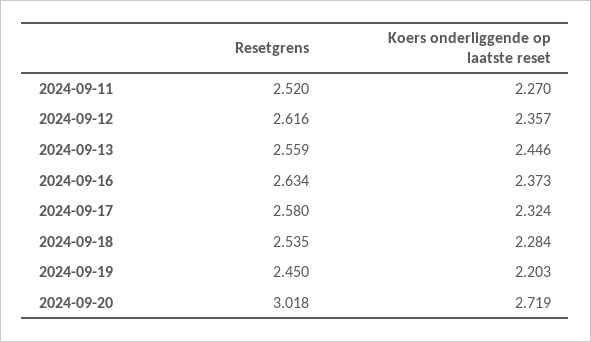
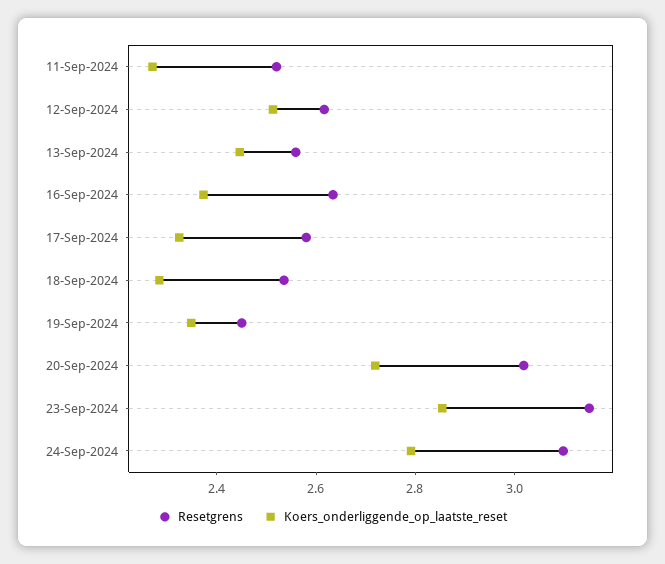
Koers onderliggende op laatste reset, 2024-09-12: 2.357 -> 2.5
Koers onderliggende op laatste reset, 2024-09-19: 2.203 -> 2.35
Resetgrens, 23-Sep-2024: none -> 3.15
Koers onderliggende op laatste reset, 23-Sep-2024: none -> 2.85
Resetgrens, 24-Sep-2024: none -> 3.1
Koers onderliggende op laatste reset, 24-Sep-2024: none -> 2.8

